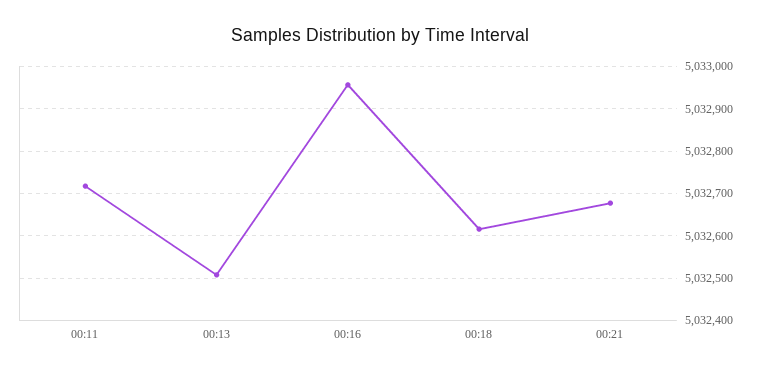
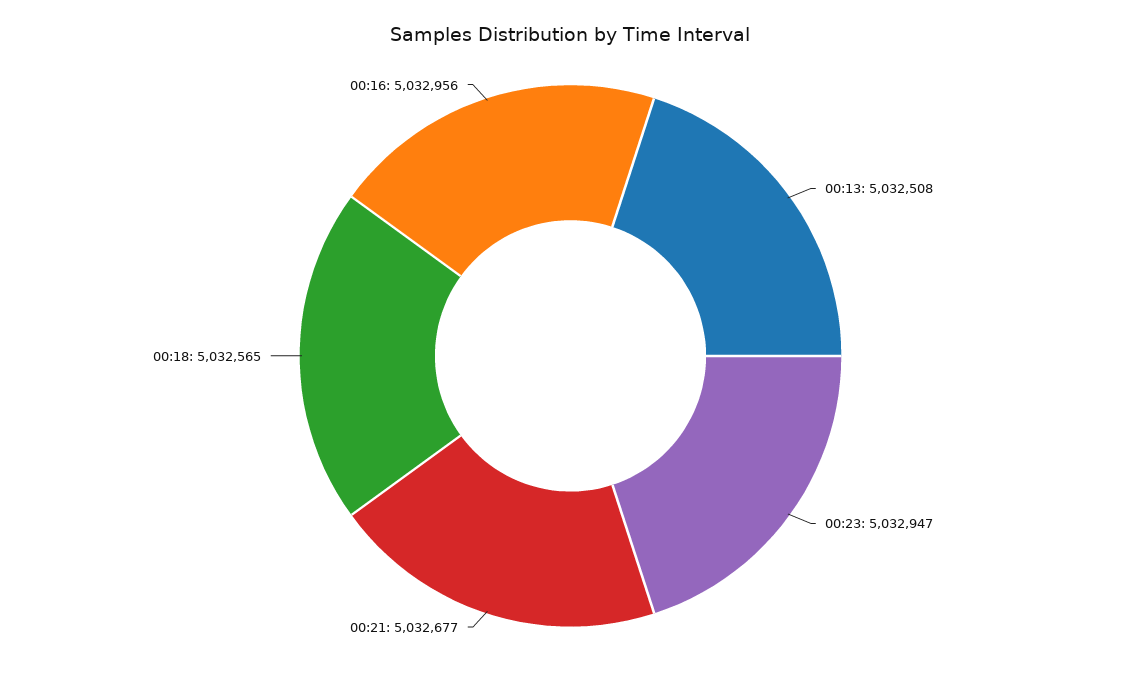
00:11: 5032720 -> none
00:18: 5032620 -> 5032565
00:23: none -> 5032947

